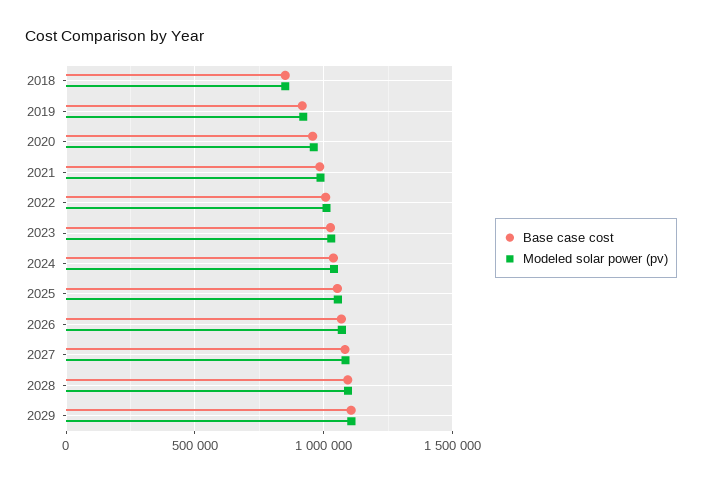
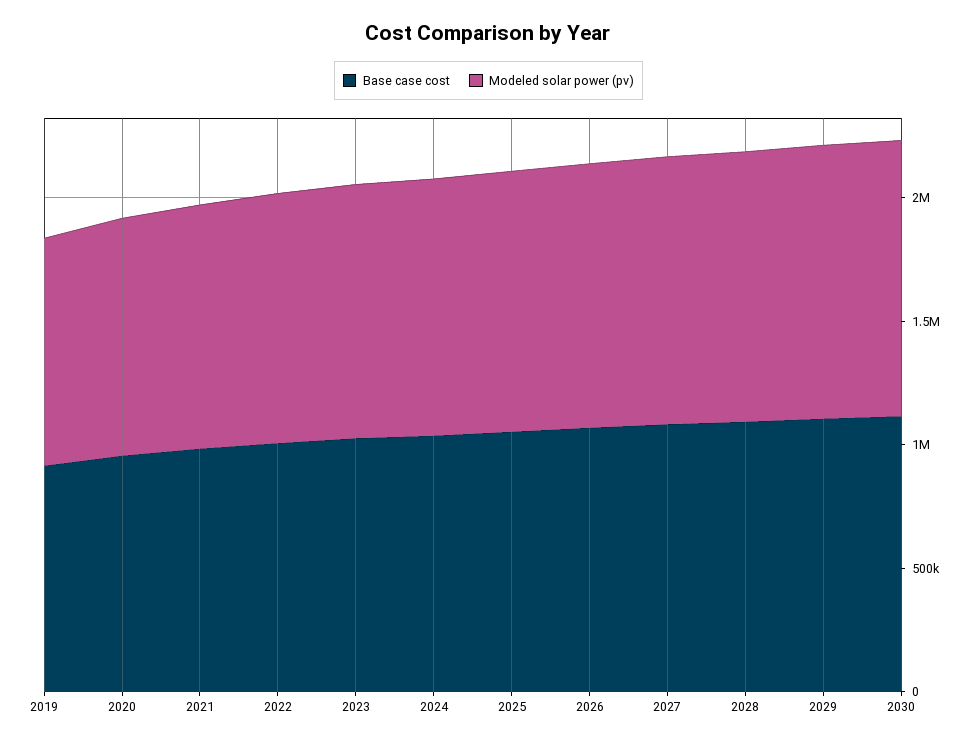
Base case cost, 2018: 850000 -> none
Modeled solar power (pv), 2018: 850000 -> none
Base case cost, 2030: none -> 1100000
Modeled solar power (pv), 2030: none -> 1100000

